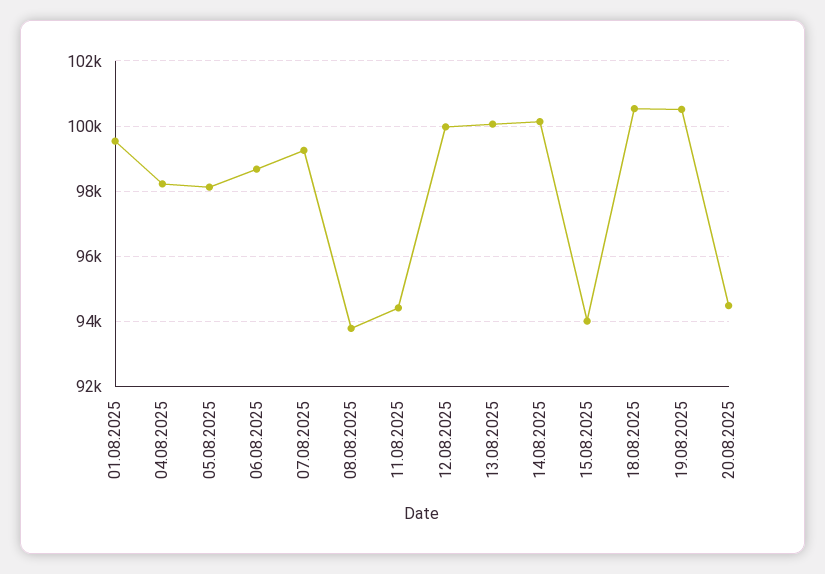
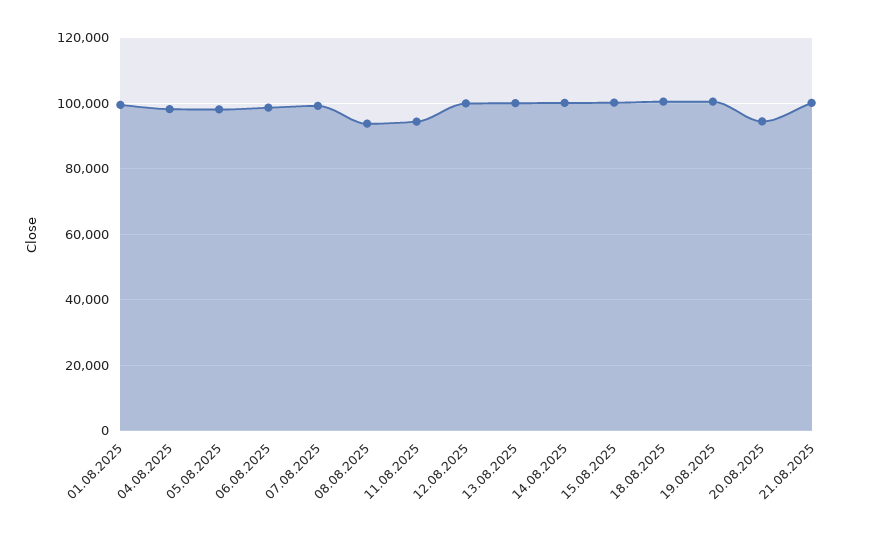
15.08.2025: 94000 -> 100000
21.08.2025: none -> 100000

